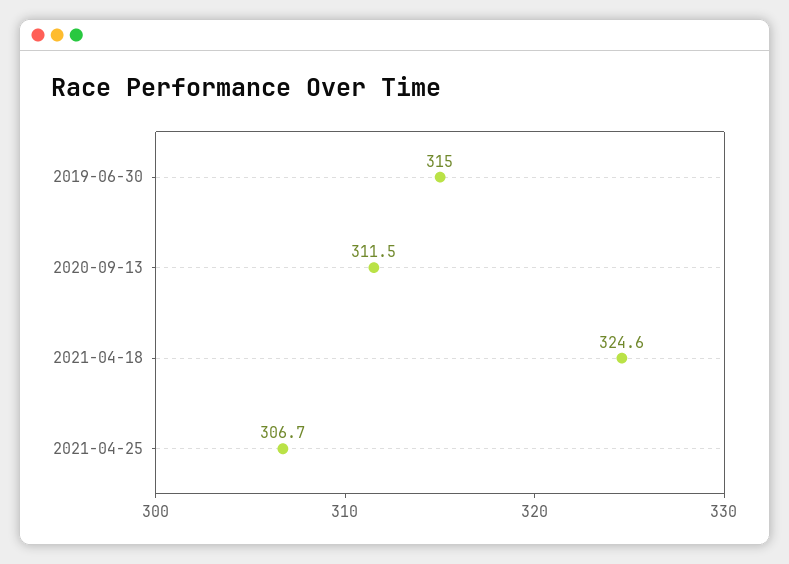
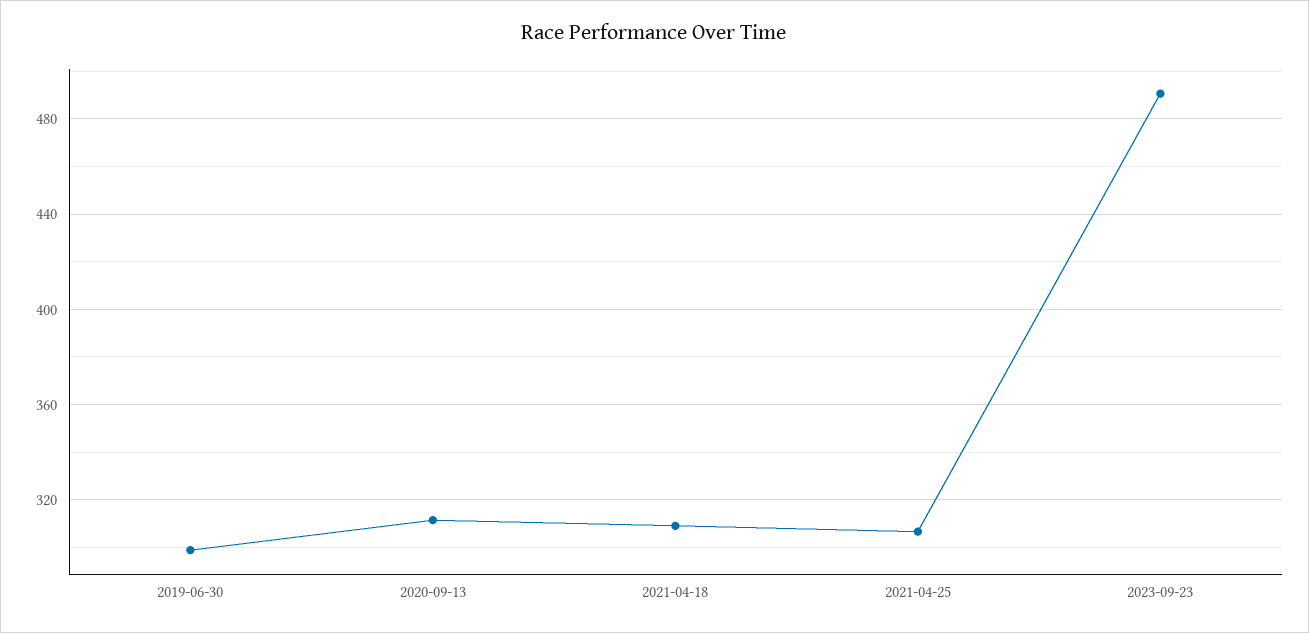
2019-06-30: 315 -> 300
2021-04-18: 324.6 -> 310
2023-09-23: none -> 490

